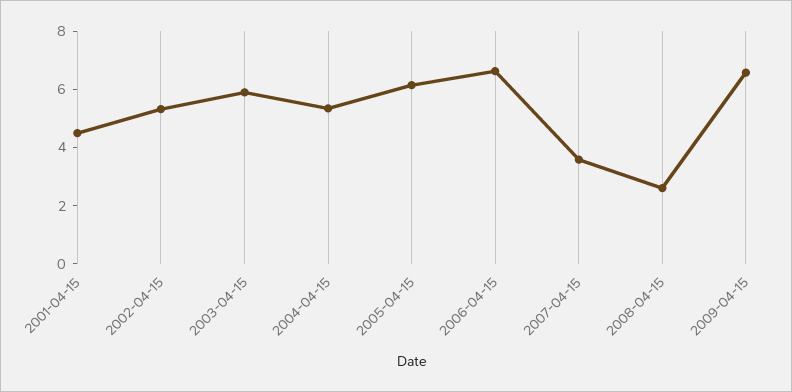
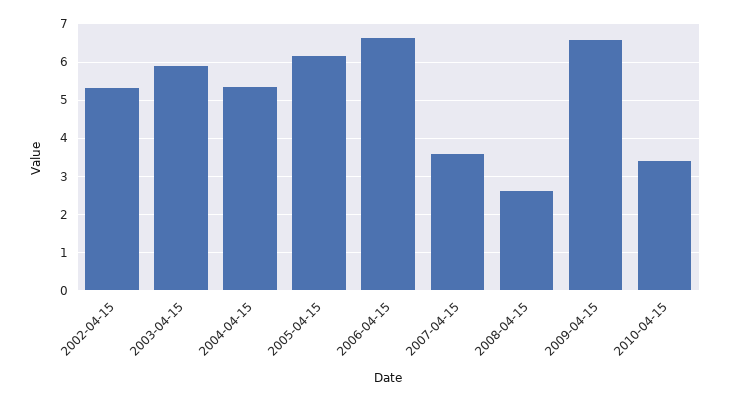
2001-04-15: 4.5 -> none
2010-04-15: none -> 3.4

